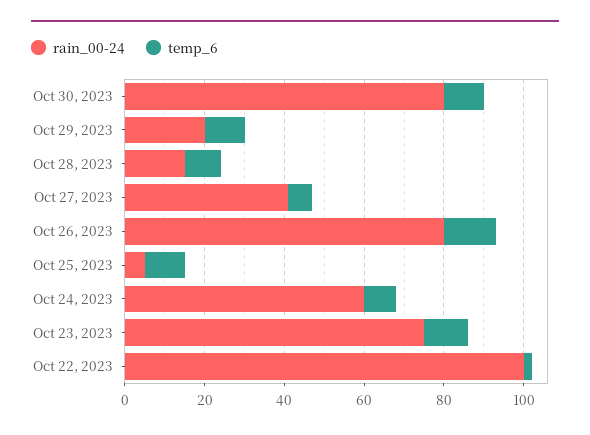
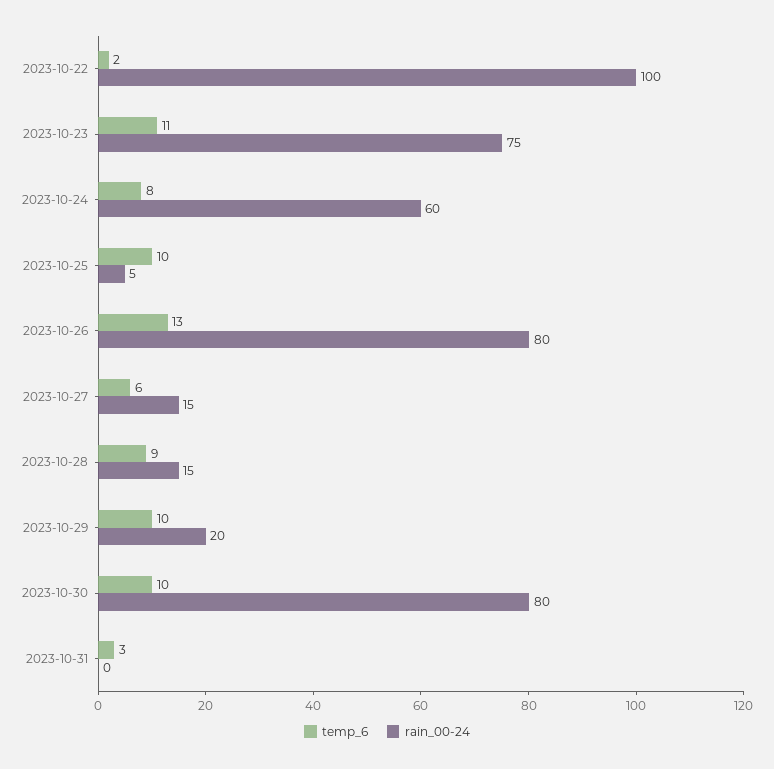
rain_00-24, Oct 27, 2023: 40 -> 15
temp_6, 2023-10-31: none -> 3
rain_00-24, 2023-10-31: none -> 0

